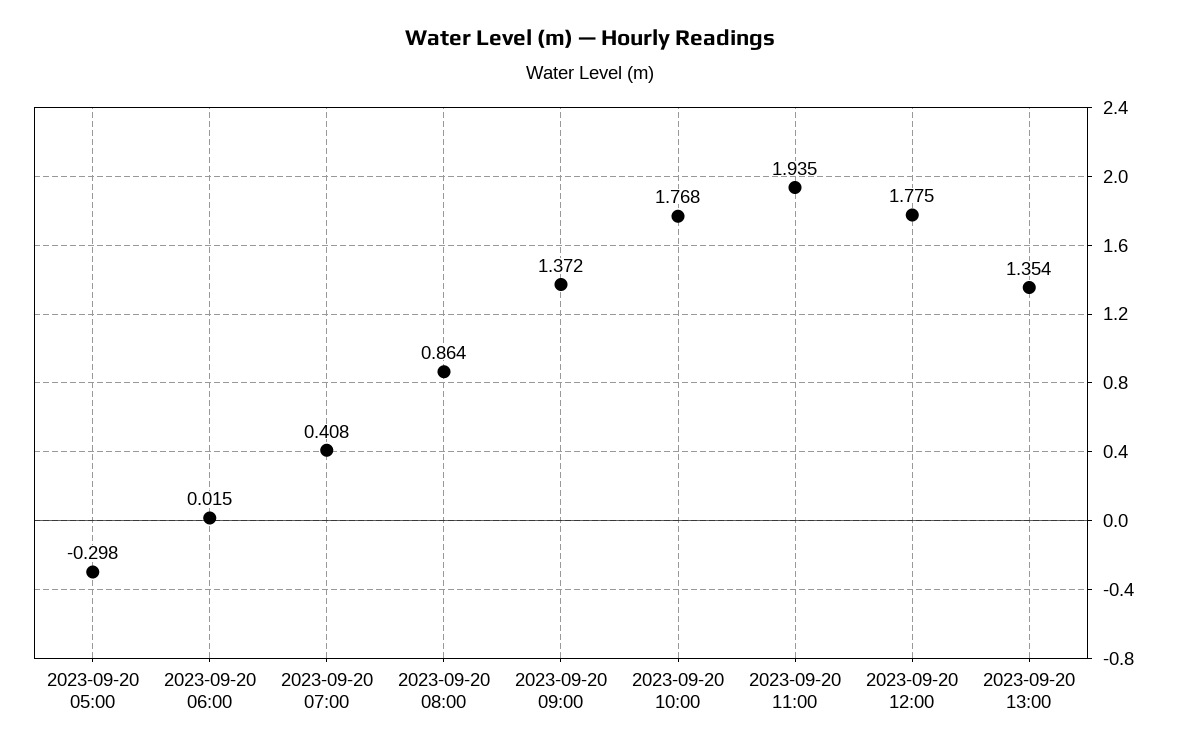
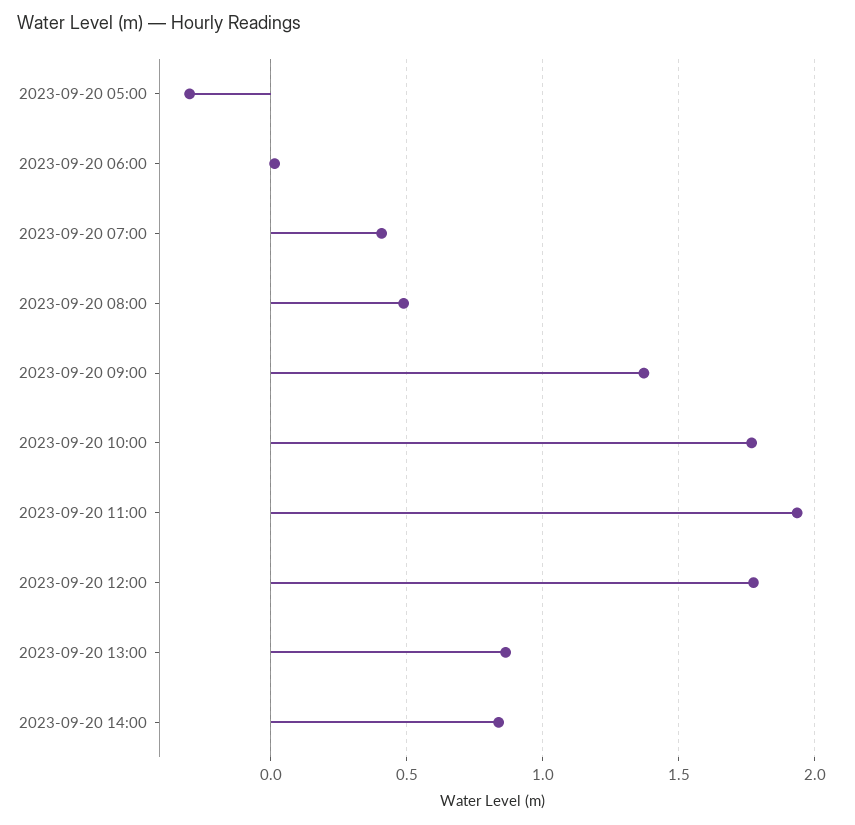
2023-09-20 08:00: 0.864 -> 0.5
2023-09-20 13:00: 1.354 -> 0.85
2023-09-20 14:00: none -> 0.85

